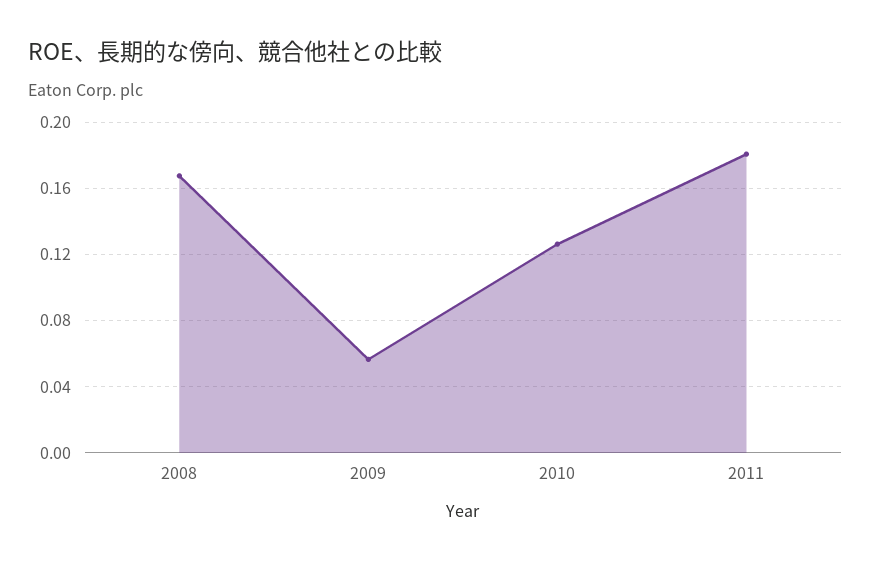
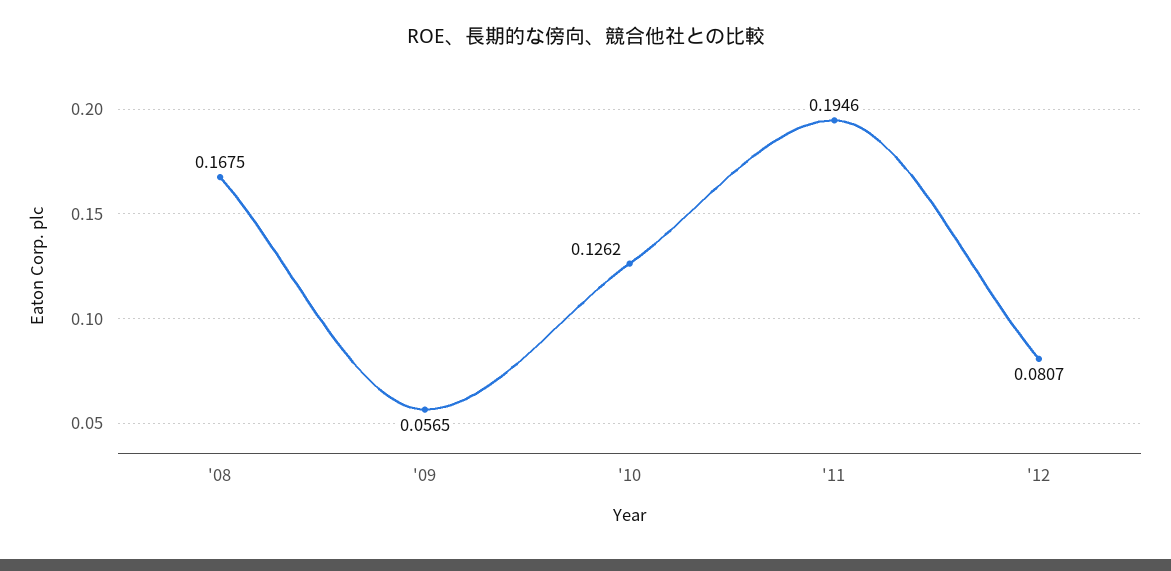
2011: 0.18 -> 0.1946
'12: none -> 0.0807

